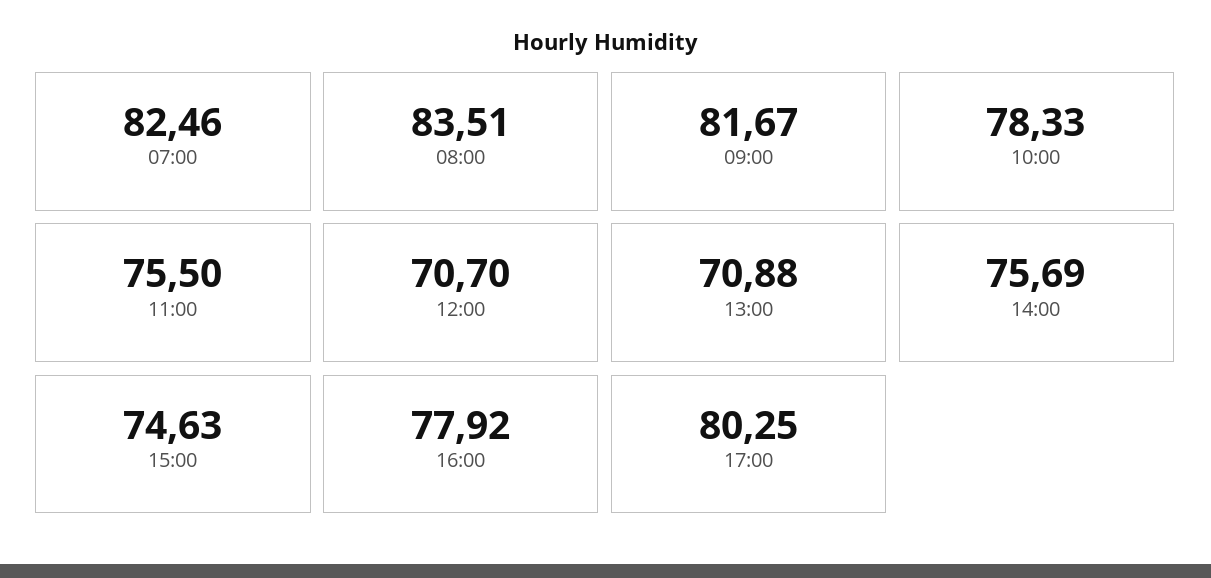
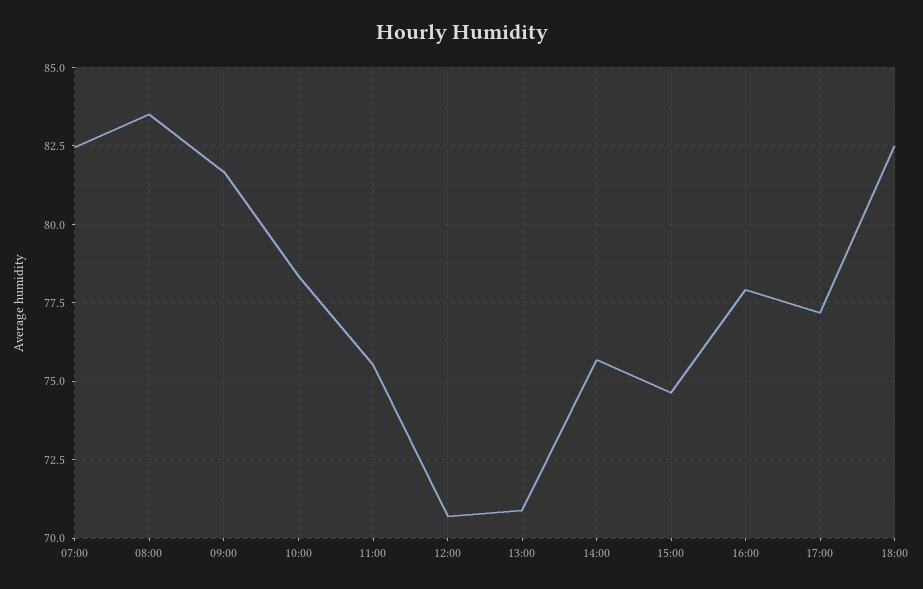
17:00: 80.25 -> 77.25
18:00: none -> 82.5

